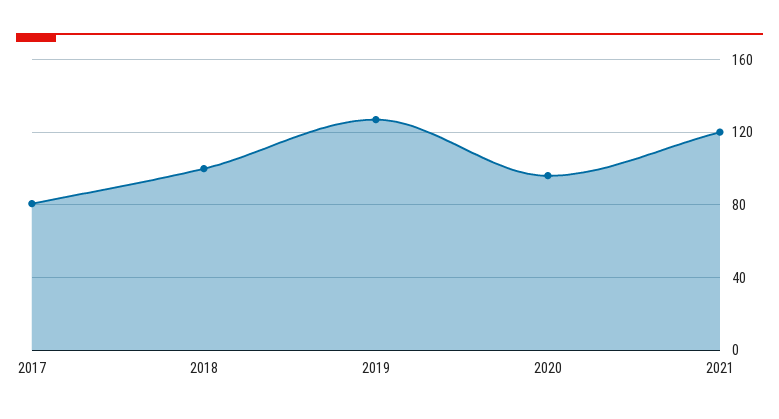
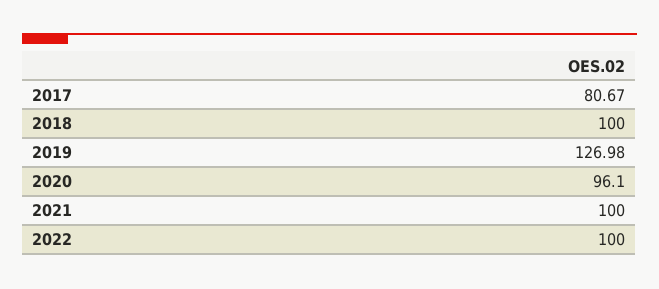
2021: 120 -> 100
2022: none -> 100

